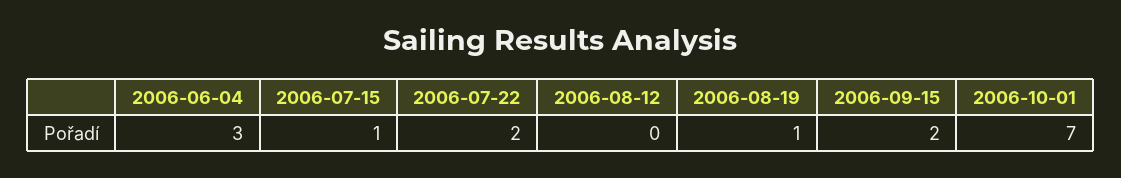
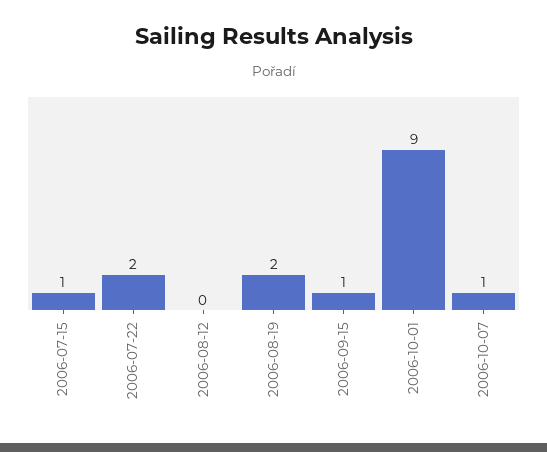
2006-06-04: 3 -> none
2006-08-19: 1 -> 2
2006-09-15: 2 -> 1
2006-10-01: 7 -> 9
2006-10-07: none -> 1

